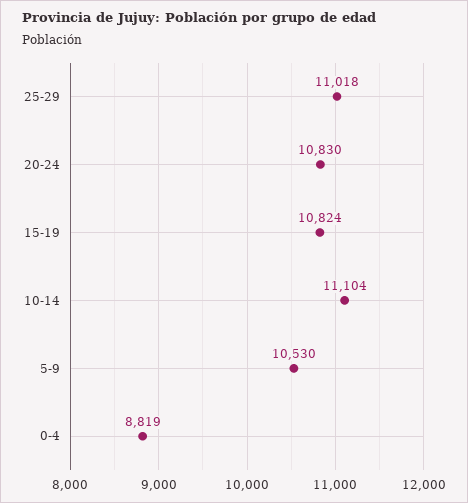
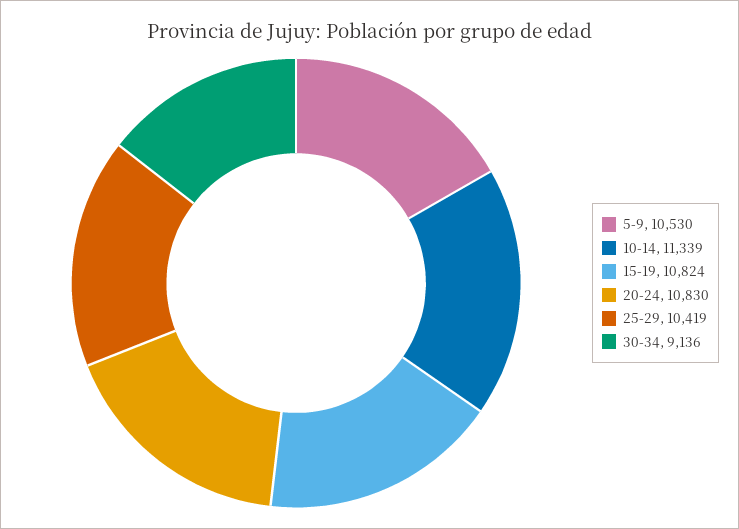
25-29: 11018 -> 10419
10-14: 11104 -> 11339
0-4: 8819 -> none
30-34: none -> 9136

